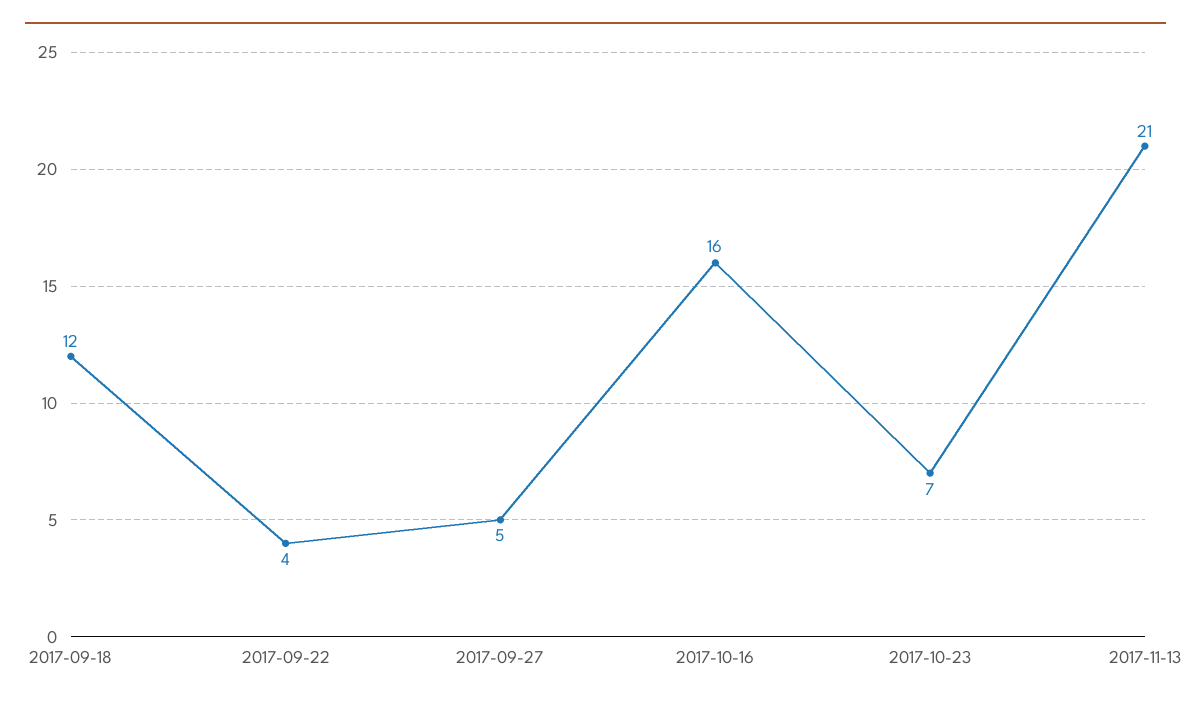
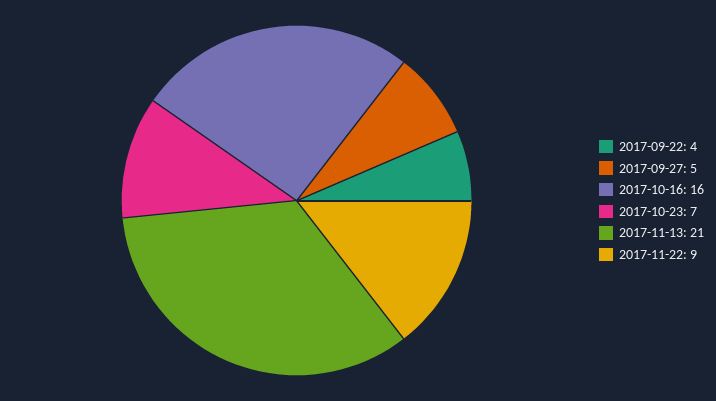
2017-09-18: 12 -> none
2017-11-22: none -> 9

